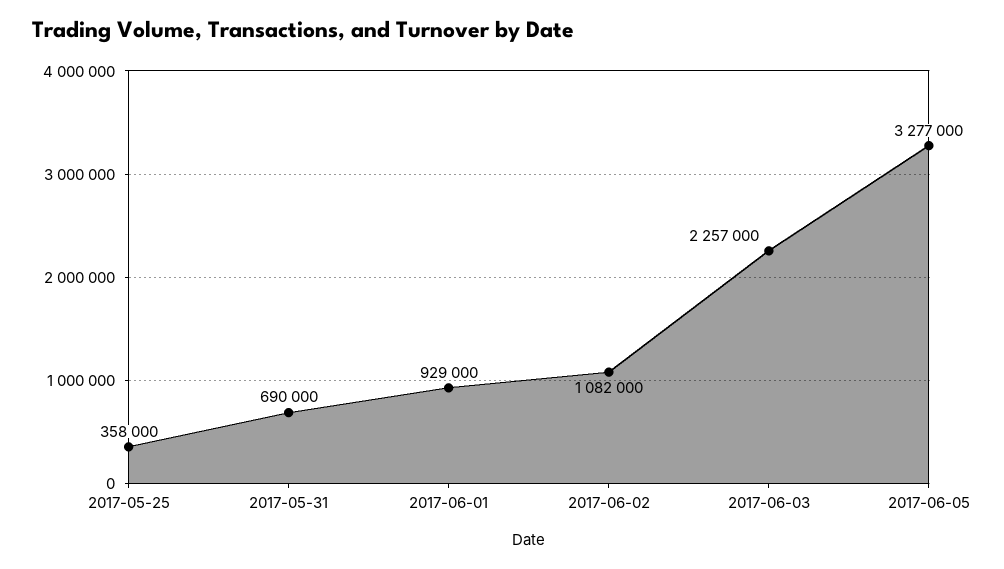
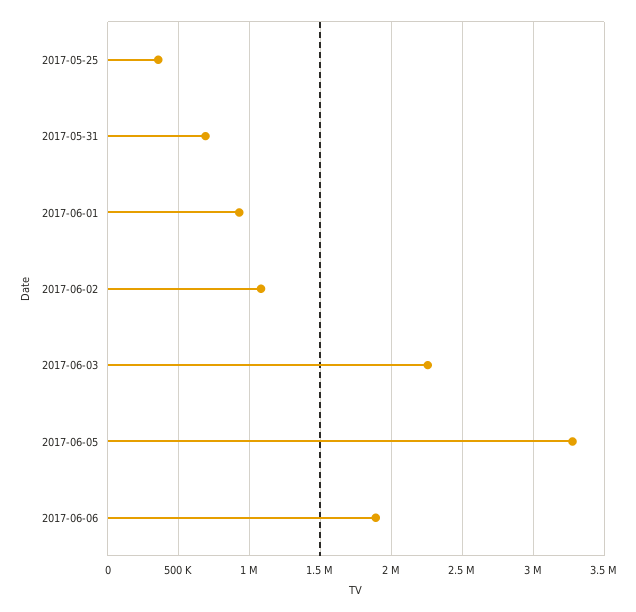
2017-06-06: none -> 1900000

